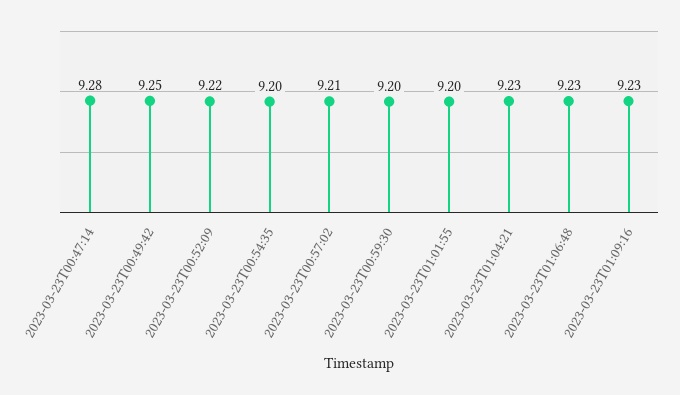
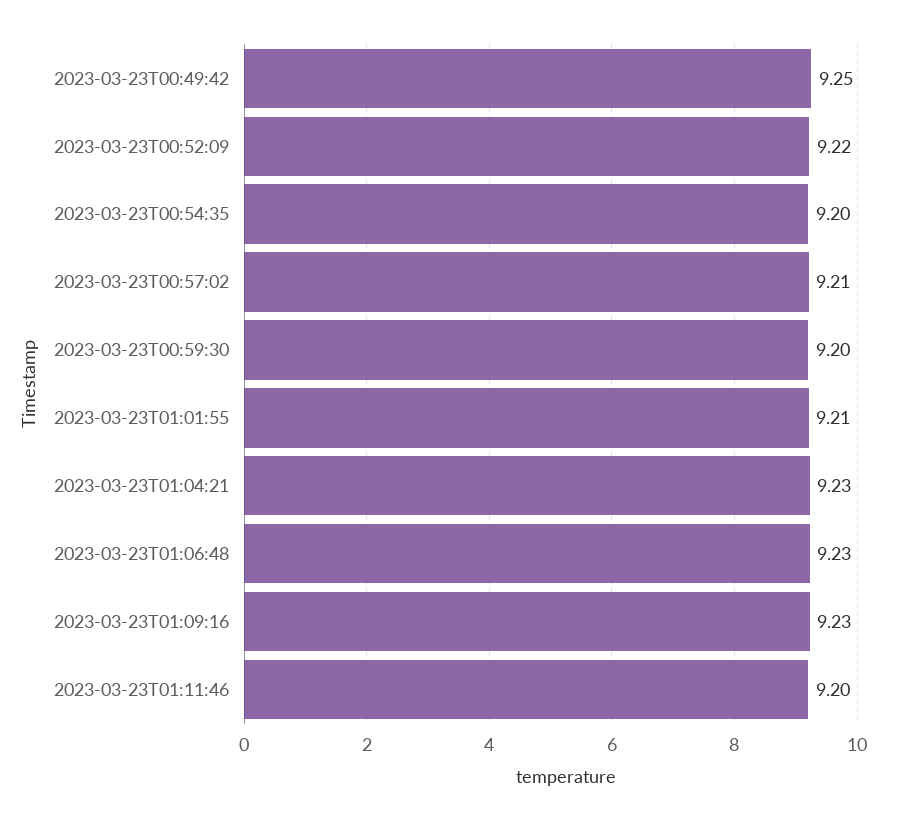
2023-03-23T00:47:14: 9.28 -> none
2023-03-23T01:01:55: 9.2 -> 9.21
2023-03-23T01:11:46: none -> 9.2

